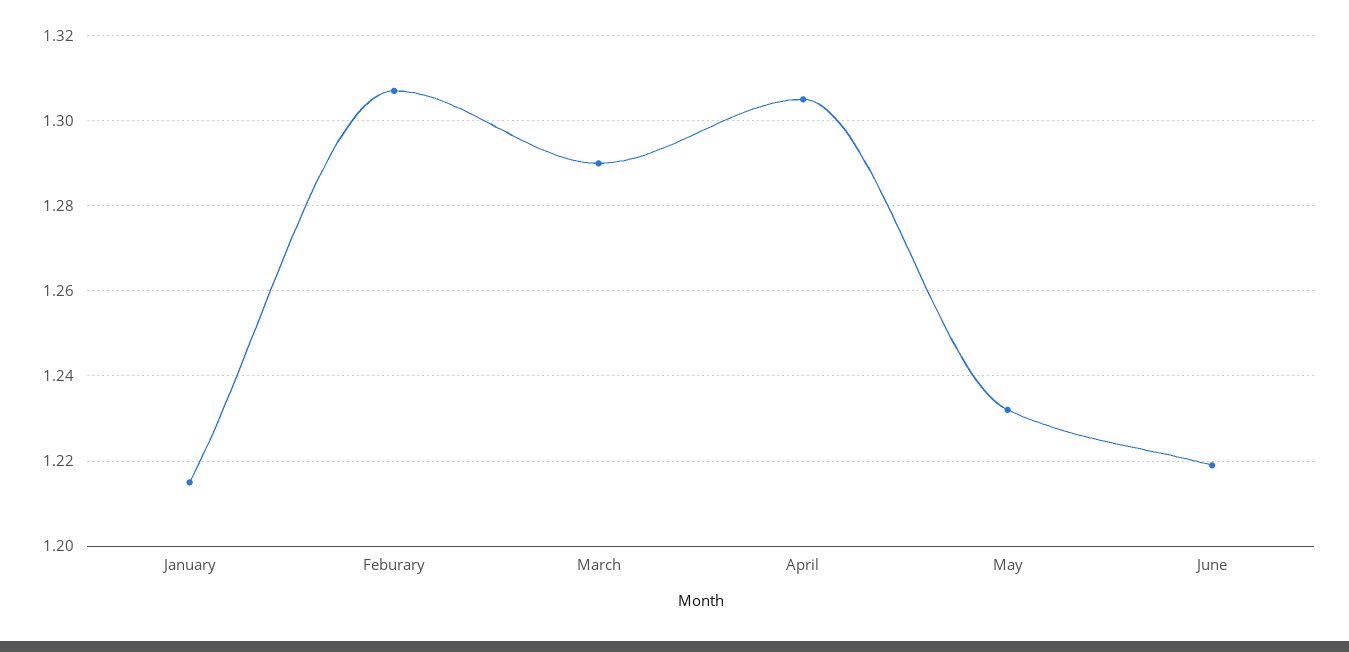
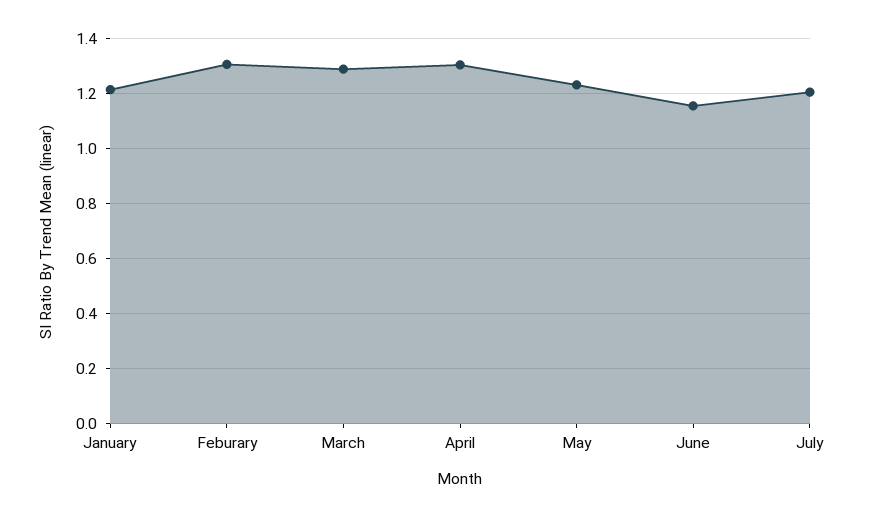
June: 1.22 -> 1.15
July: none -> 1.2

